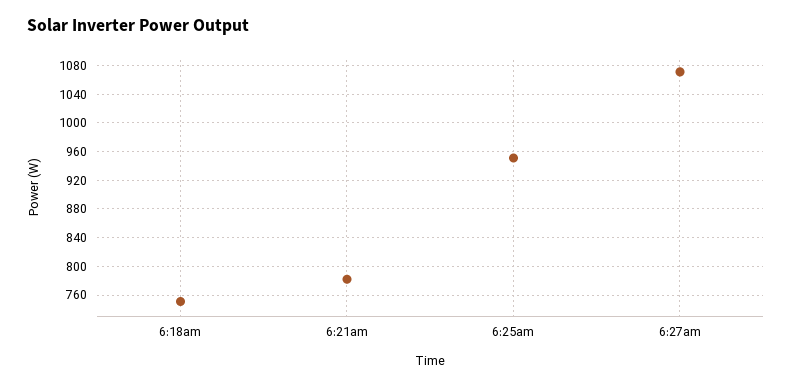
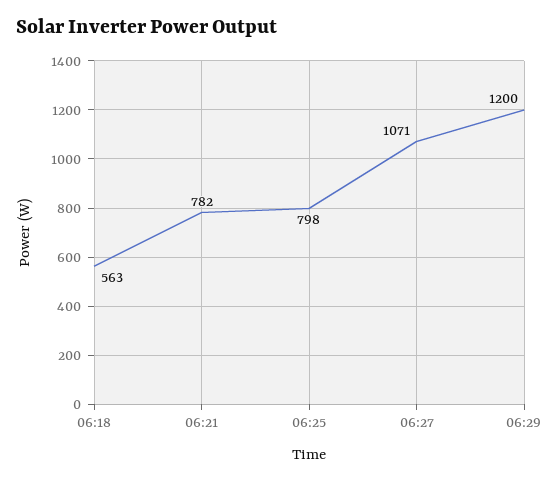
6:18am: 750 -> 563
6:25am: 950 -> 798
06:29: none -> 1200

